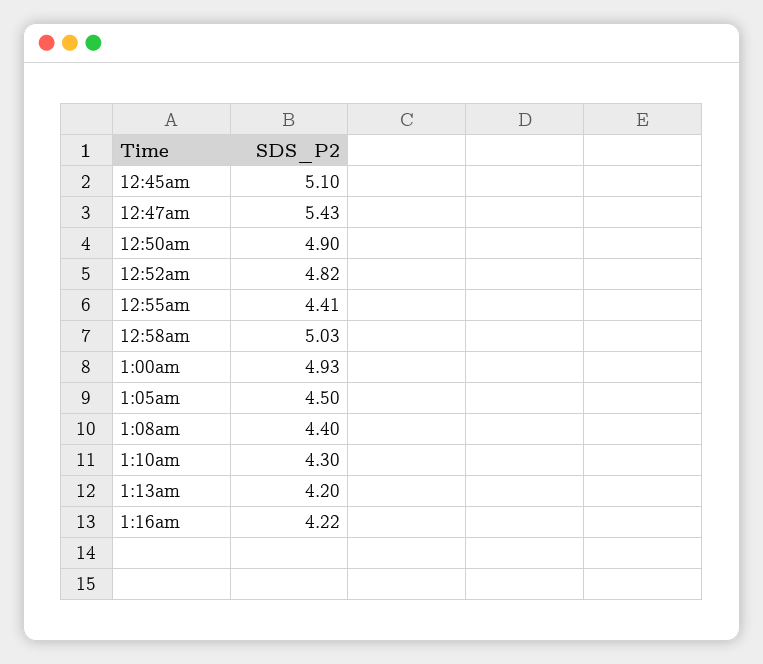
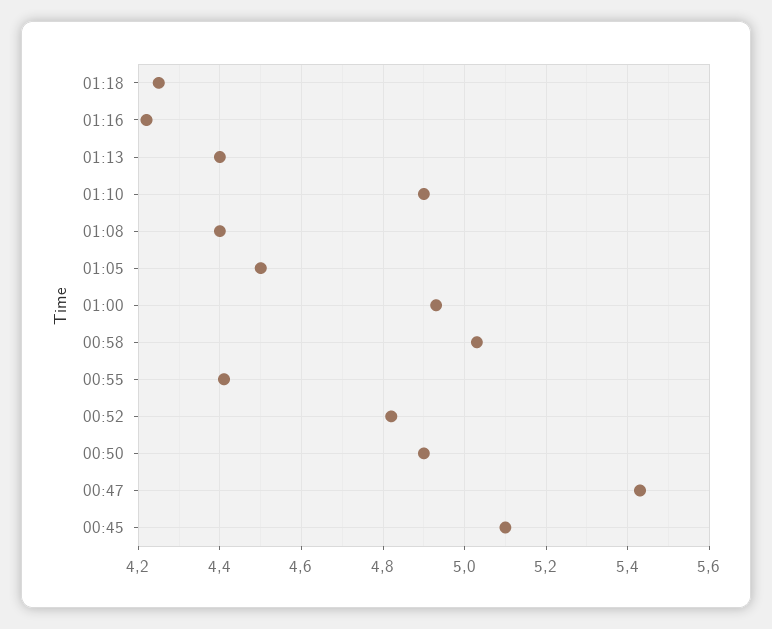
1:10am: 4.3 -> 4.9
1:13am: 4.2 -> 4.4
01:18: none -> 4.25

